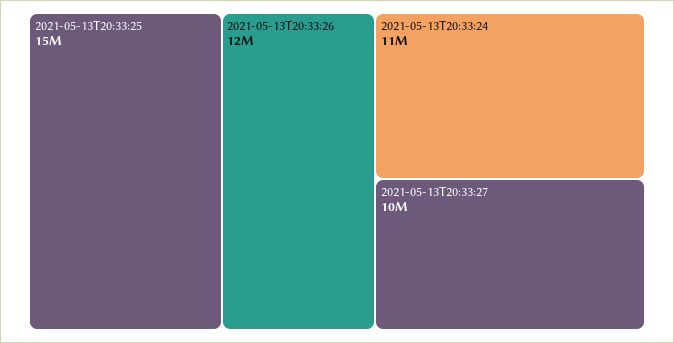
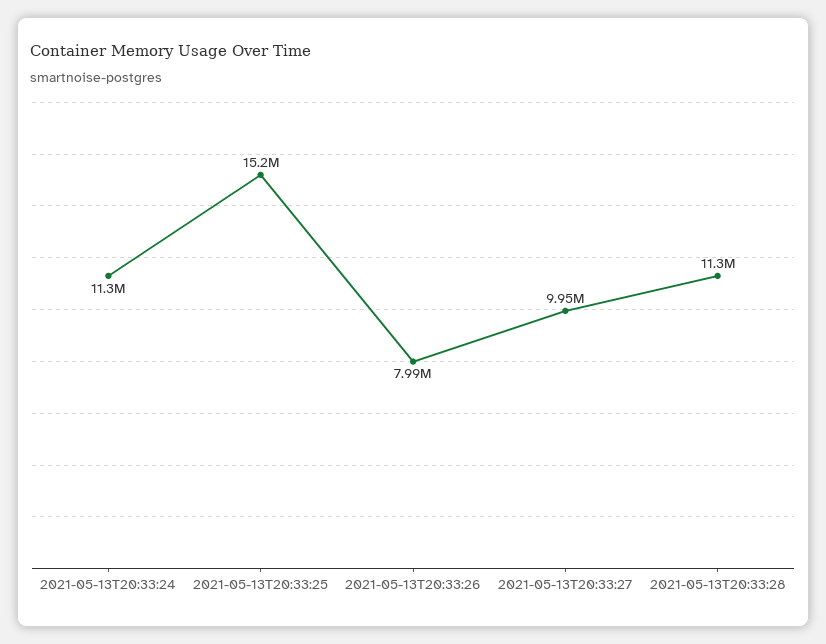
2021-05-13T20:33:26: 12000000 -> 7990000
2021-05-13T20:33:28: none -> 11300000

